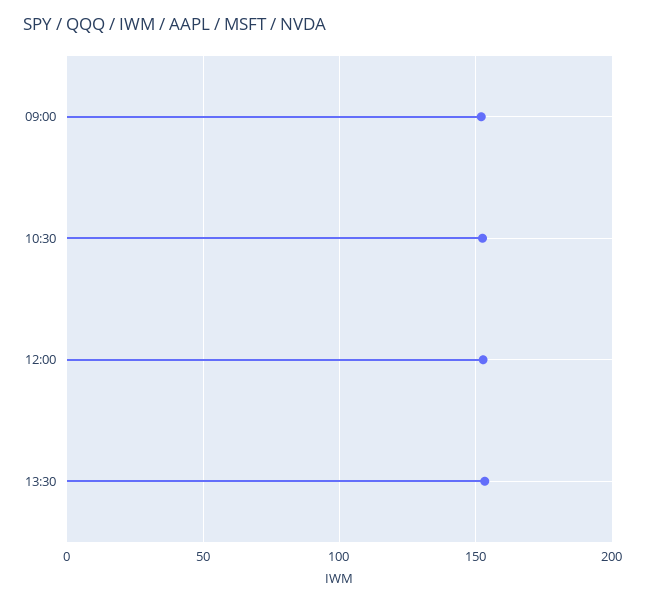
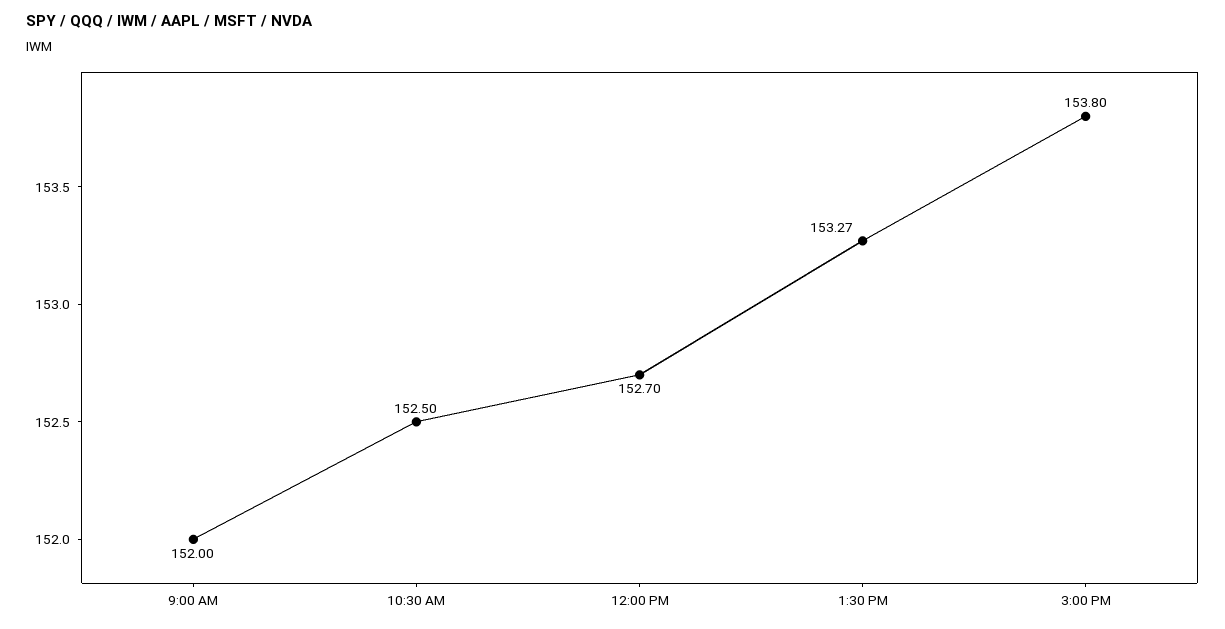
3:00 PM: none -> 153.8

